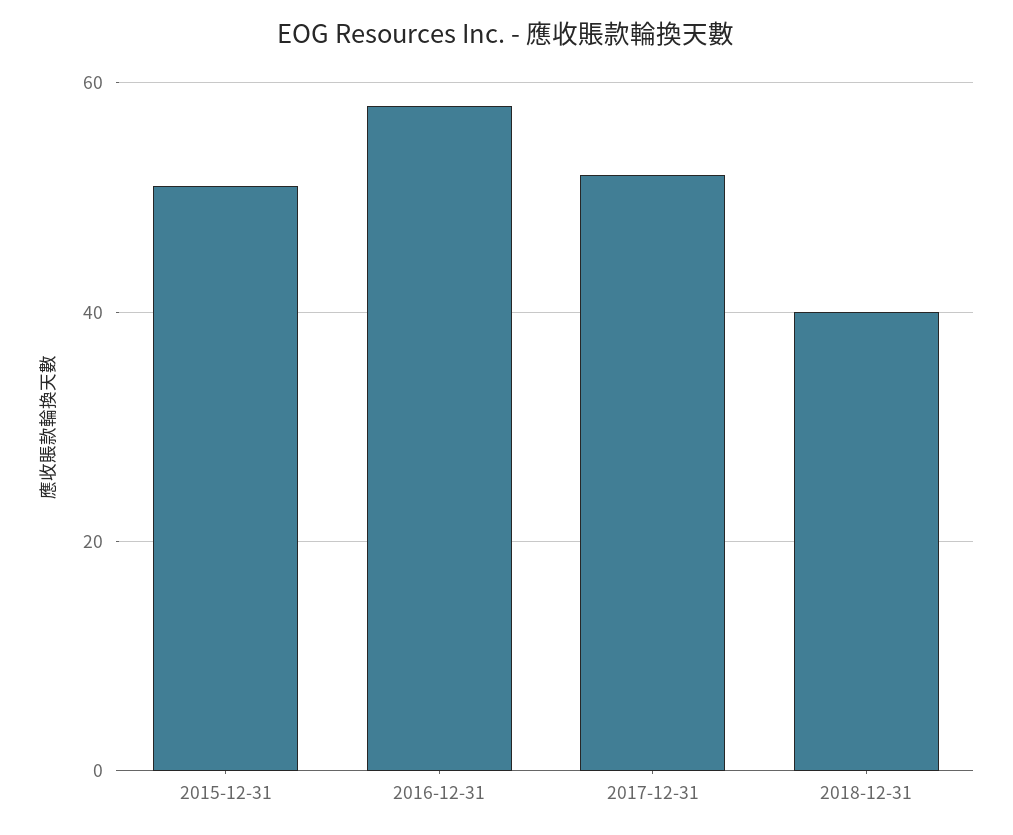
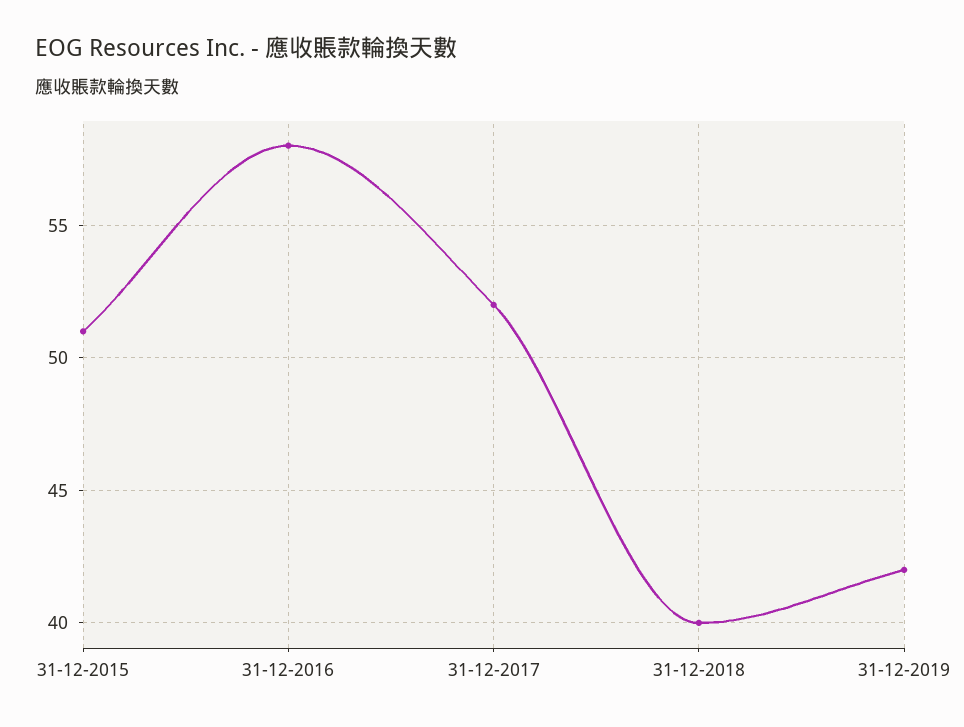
31-12-2019: none -> 42

